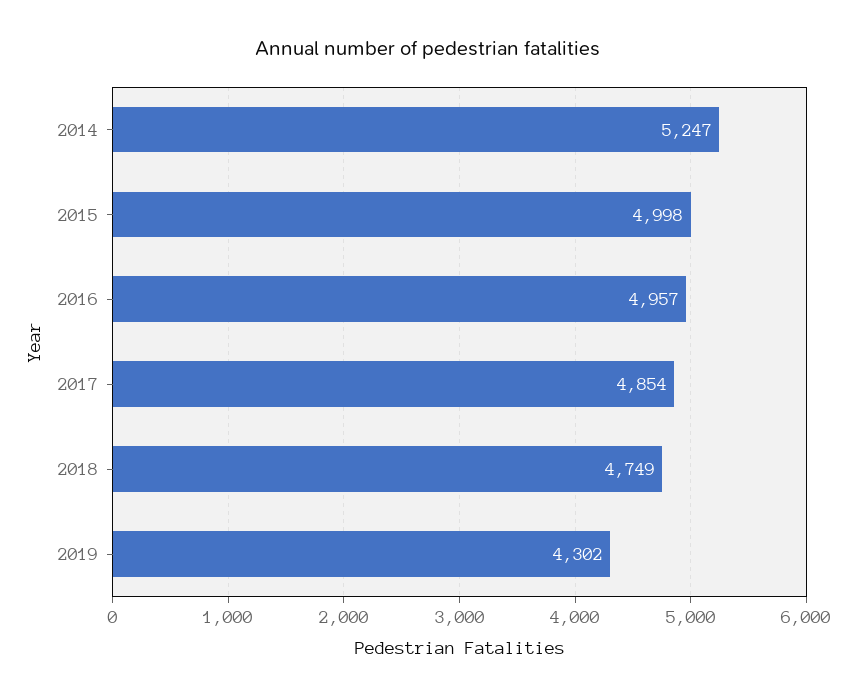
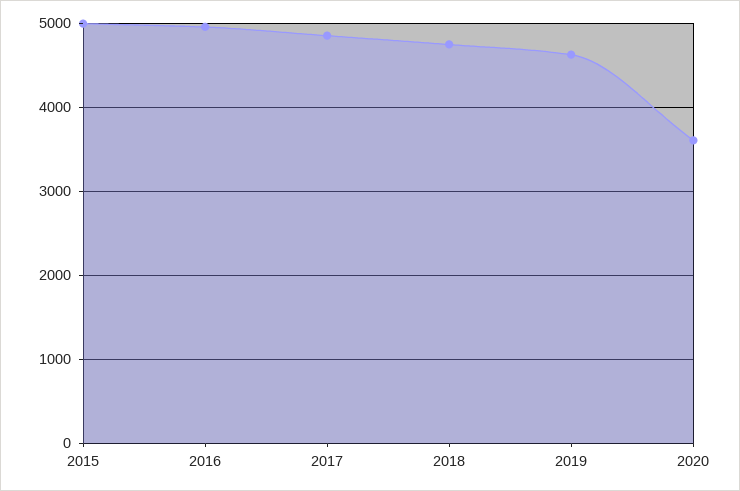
2014: 5247 -> none
2019: 4302 -> 4600
2020: none -> 3600

